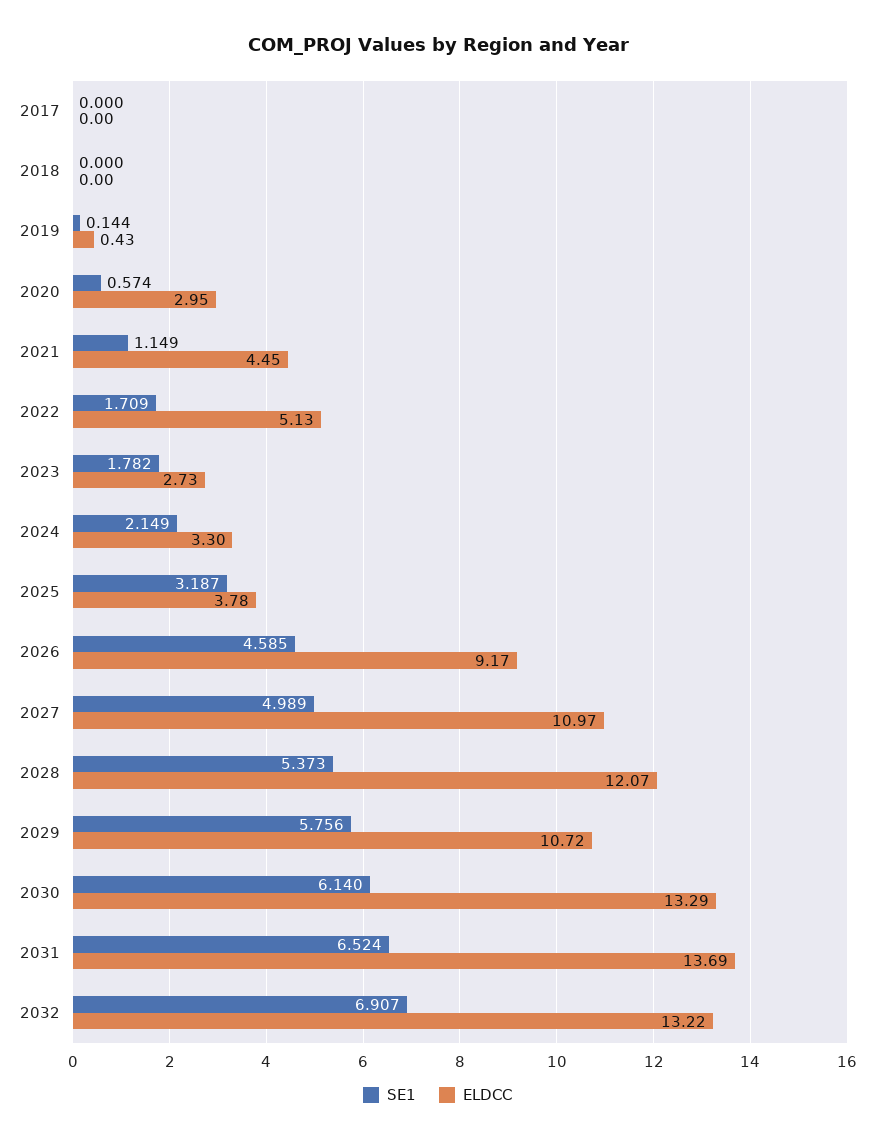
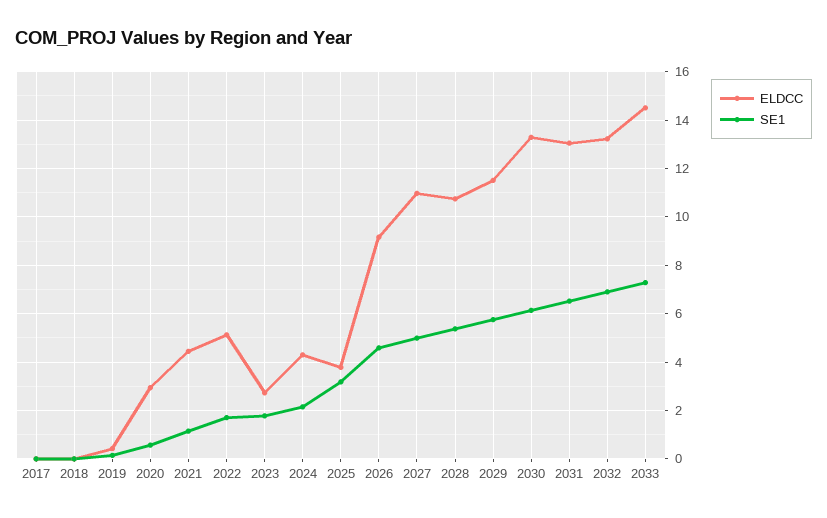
ELDCC, 2024: 3.3 -> 4.25
ELDCC, 2028: 12.07 -> 10.75
ELDCC, 2029: 10.72 -> 11.5
ELDCC, 2031: 13.69 -> 13
ELDCC, 2033: none -> 14.5
SE1, 2033: none -> 7.25

